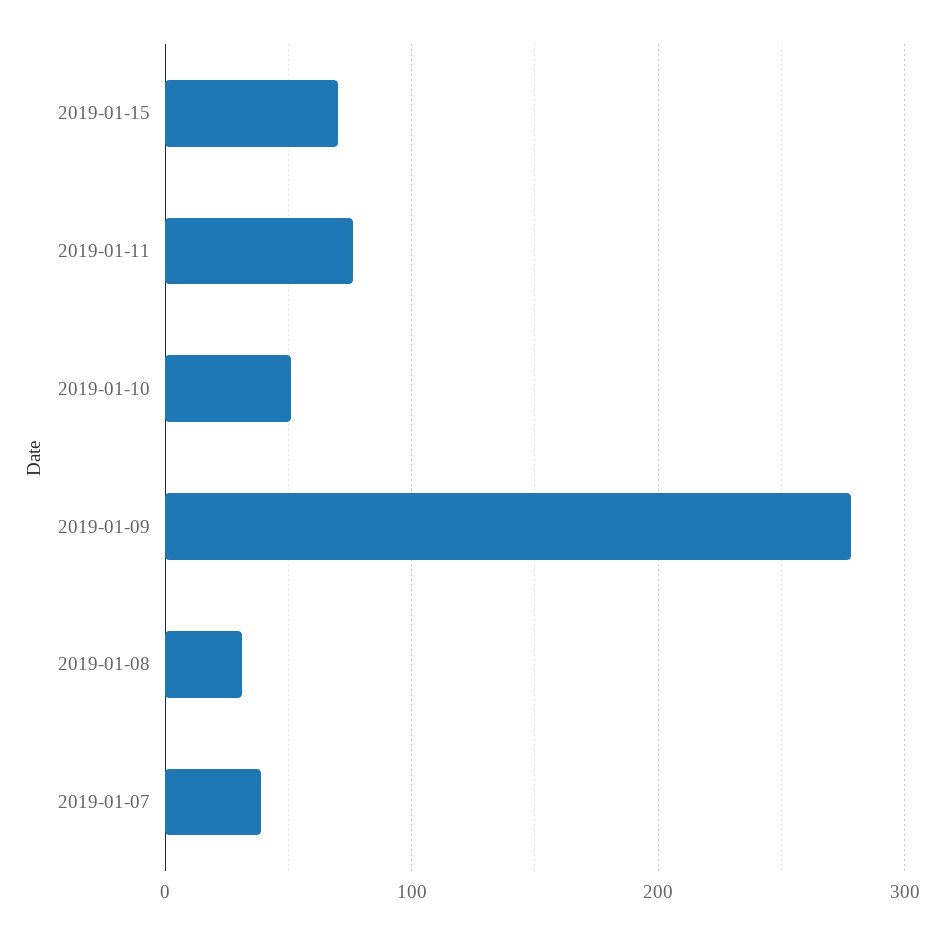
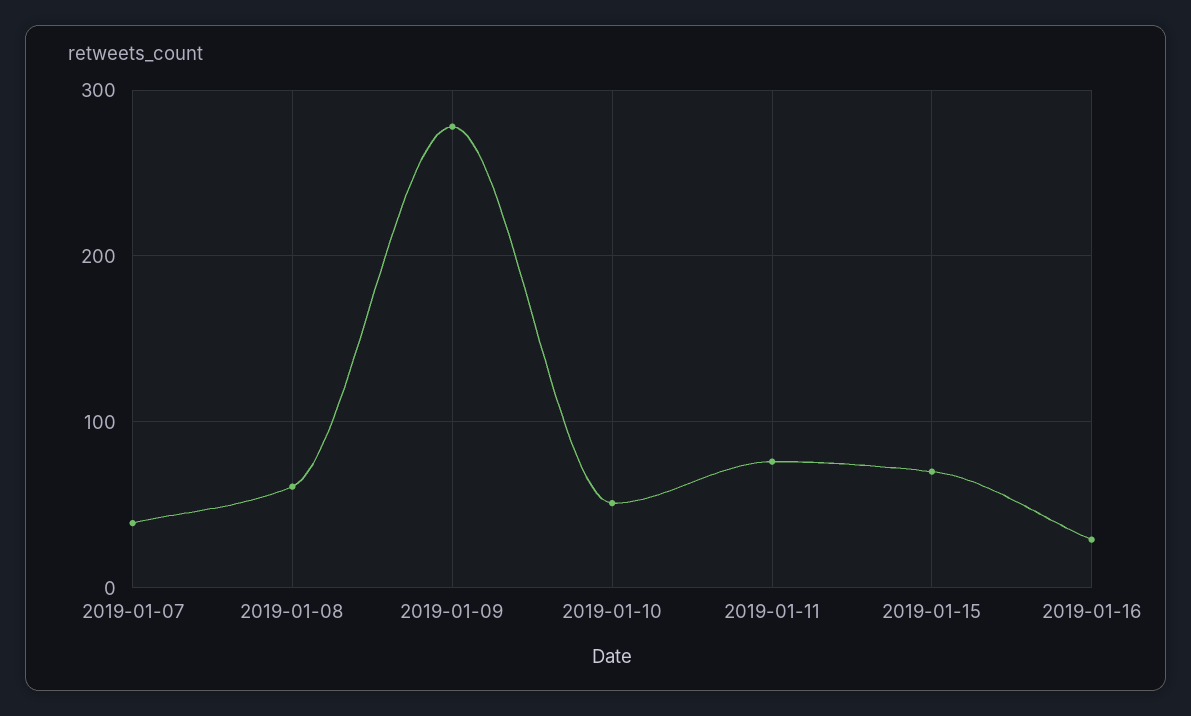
2019-01-08: 30 -> 60
2019-01-16: none -> 30

